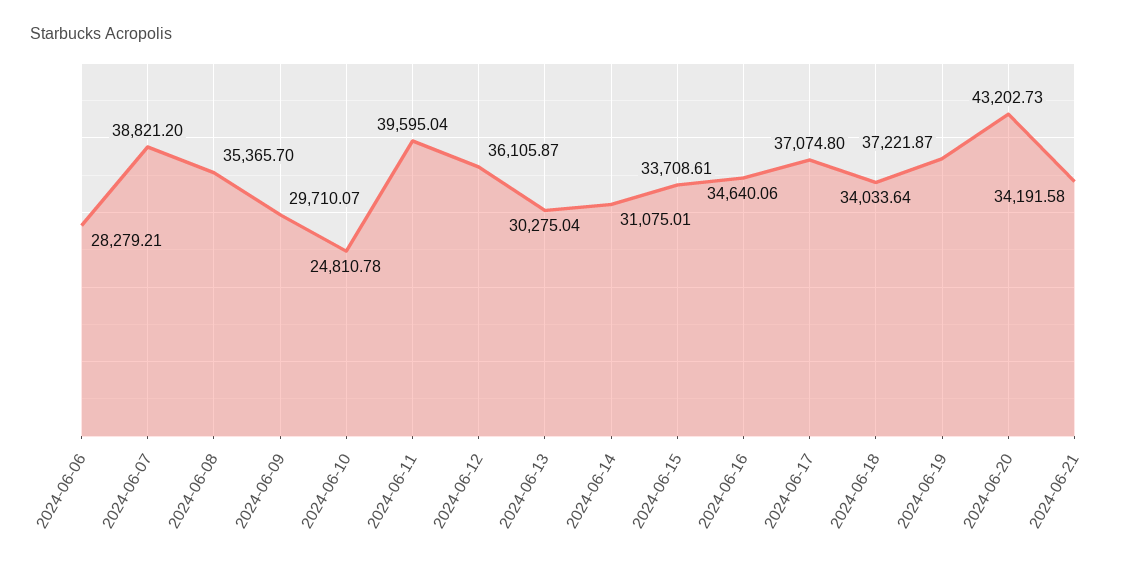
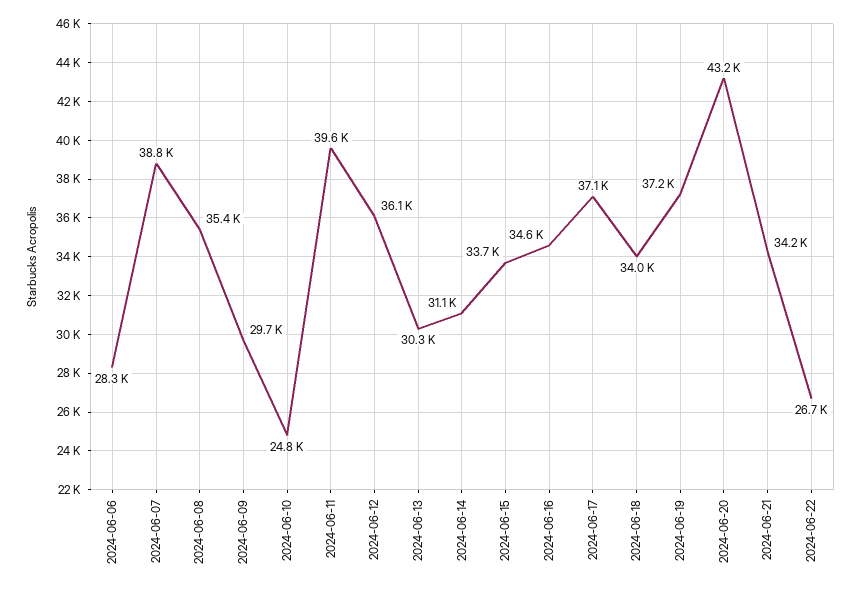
2024-06-22: none -> 26700

